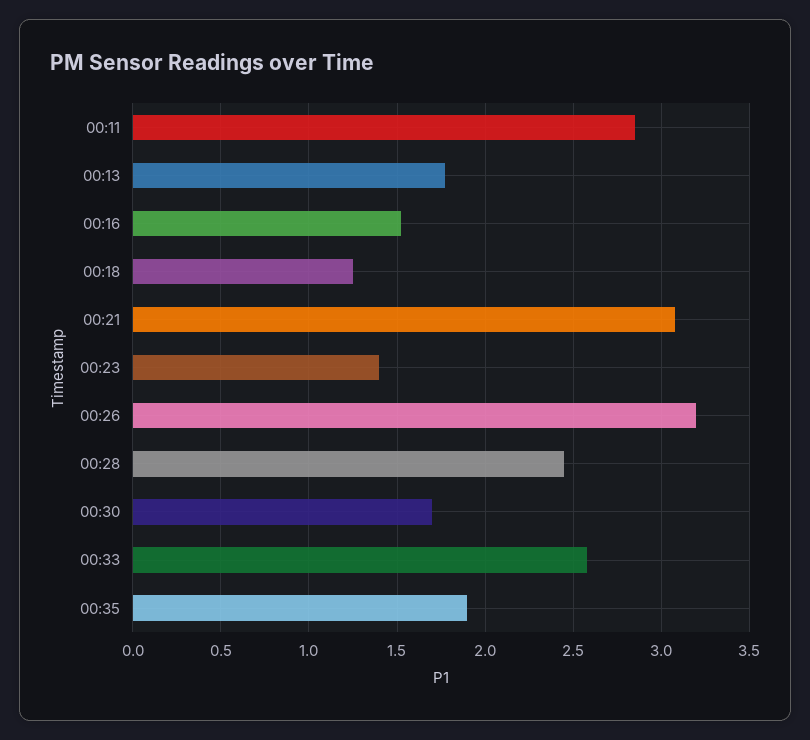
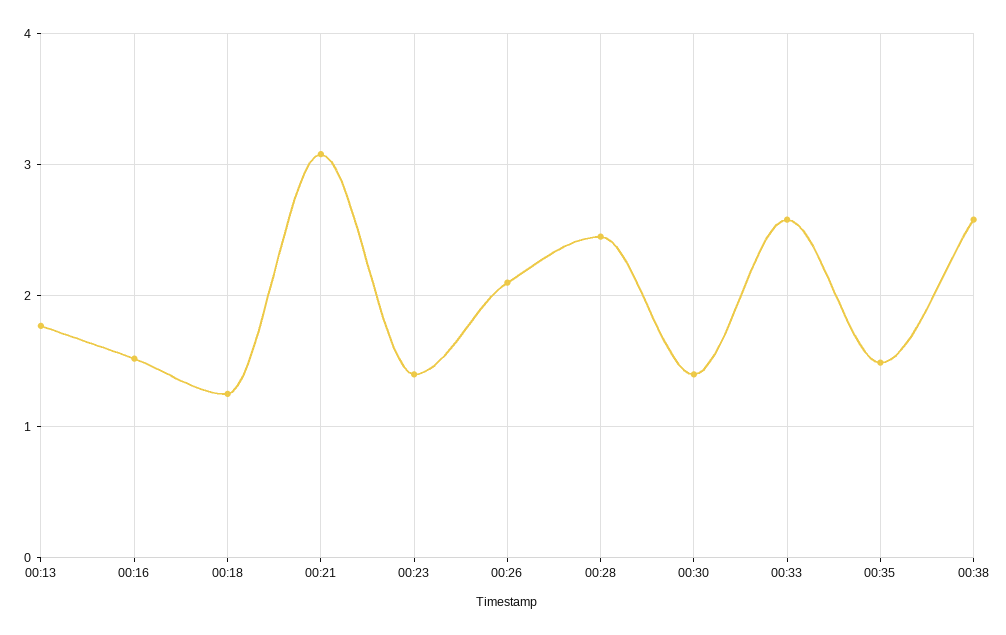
00:11: 2.85 -> none
00:26: 3.2 -> 2.1
00:30: 1.7 -> 1.4
00:35: 1.9 -> 1.5
00:38: none -> 2.6

